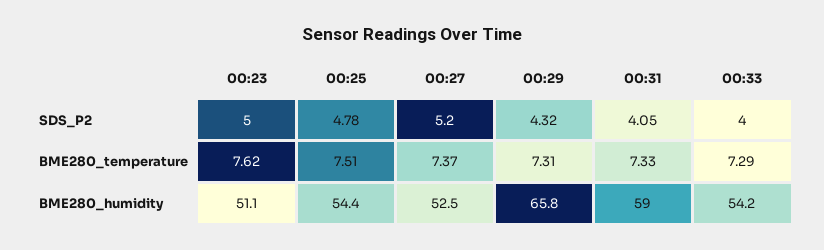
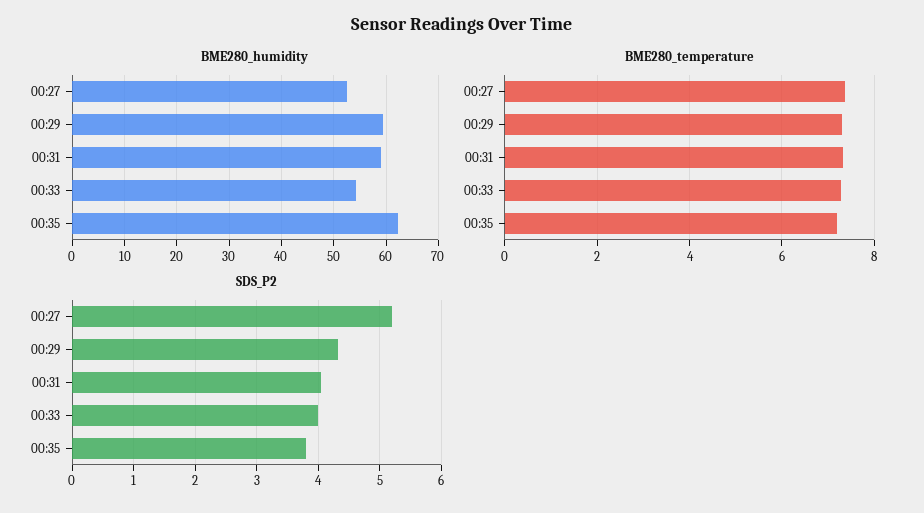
SDS_P2, 00:23: 5 -> none
SDS_P2, 00:25: 4.78 -> none
BME280_temperature, 00:23: 7.62 -> none
BME280_temperature, 00:25: 7.51 -> none
BME280_humidity, 00:23: 51.1 -> none
BME280_humidity, 00:25: 54.4 -> none
BME280_humidity, 00:29: 65.8 -> 60
BME280_humidity, 00:35: none -> 62
BME280_temperature, 00:35: none -> 7.2
SDS_P2, 00:35: none -> 3.8

